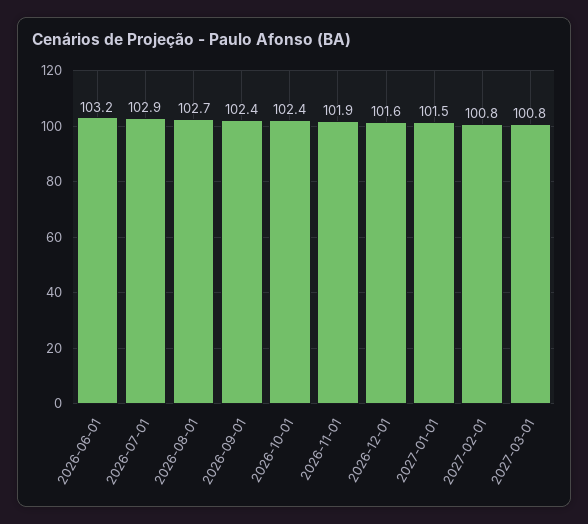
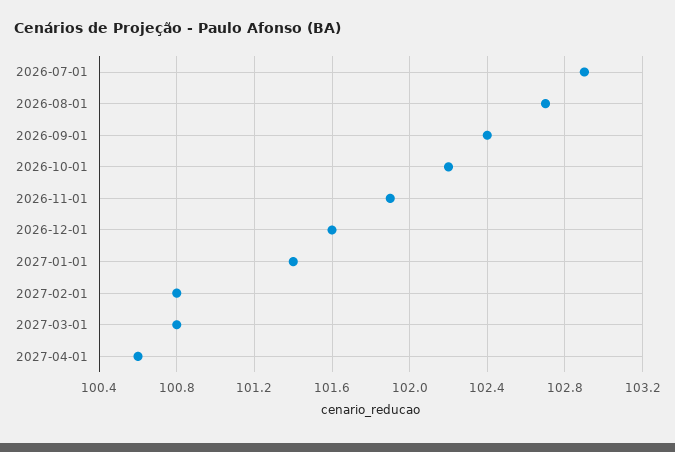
2026-06-01: 103.2 -> none
2026-10-01: 102.4 -> 102.2
2027-01-01: 101.5 -> 101.4
2027-04-01: none -> 100.6

